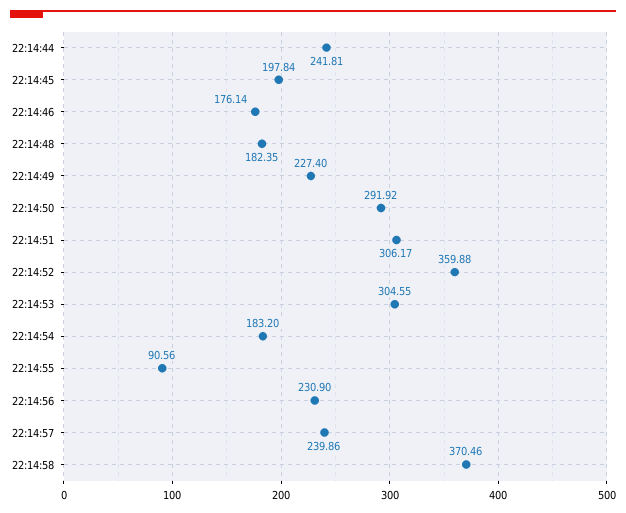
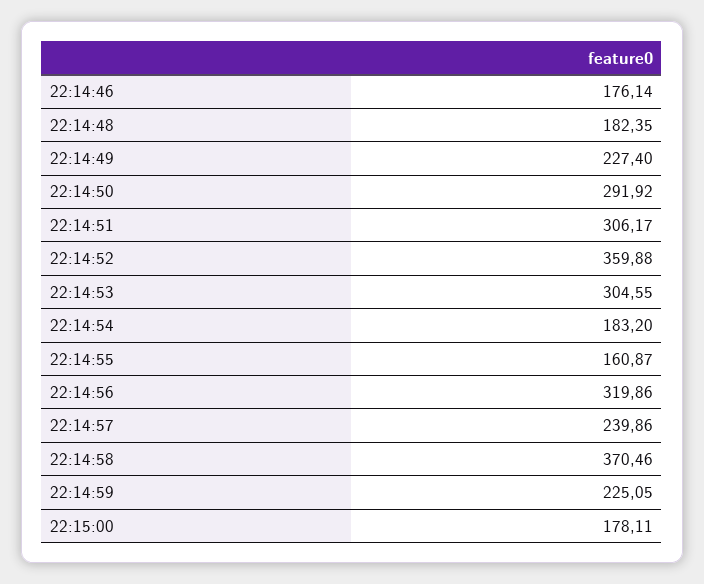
22:14:44: 241.81 -> none
22:14:45: 197.84 -> none
22:14:55: 90.56 -> 160.87
22:14:56: 230.9 -> 319.86
22:14:59: none -> 225.05
22:15:00: none -> 178.11

